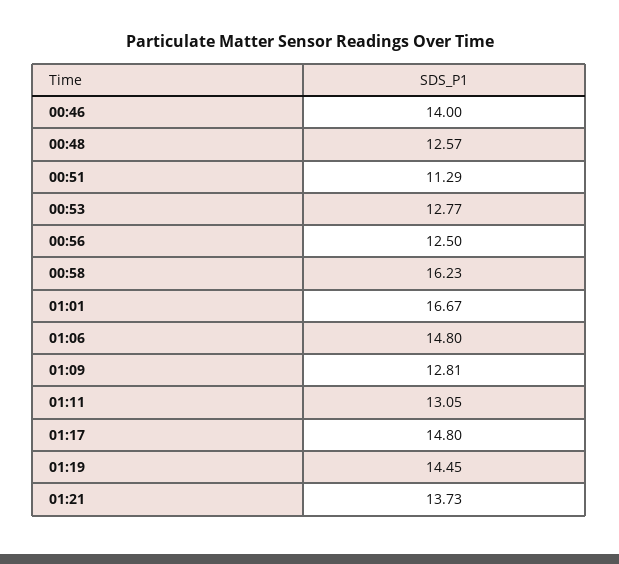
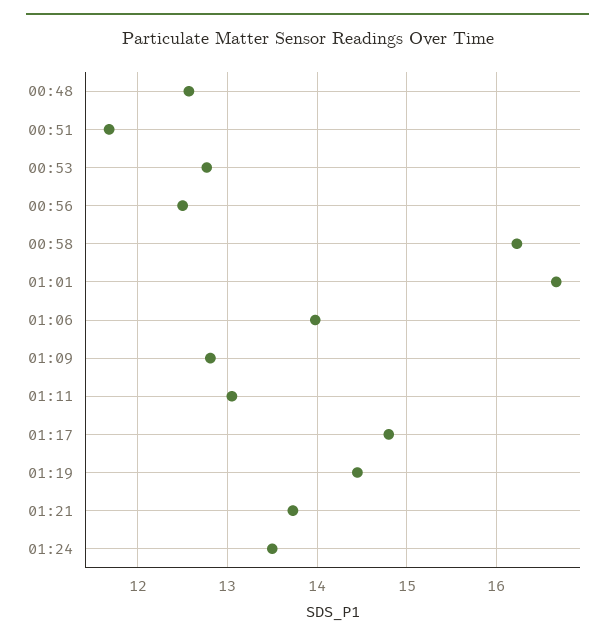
00:46: 14 -> none
00:51: 11.29 -> 11.7
01:06: 14.8 -> 14
01:24: none -> 13.5

